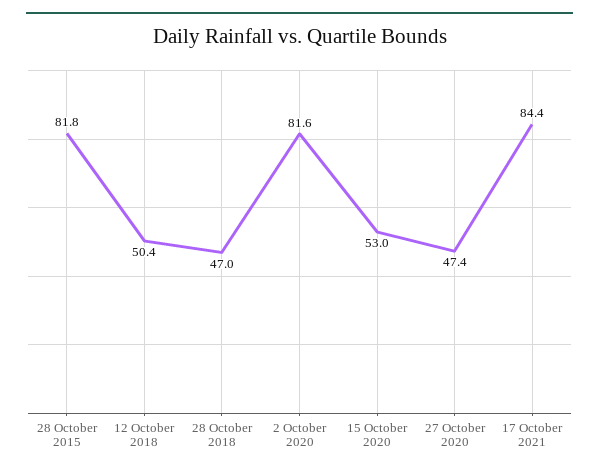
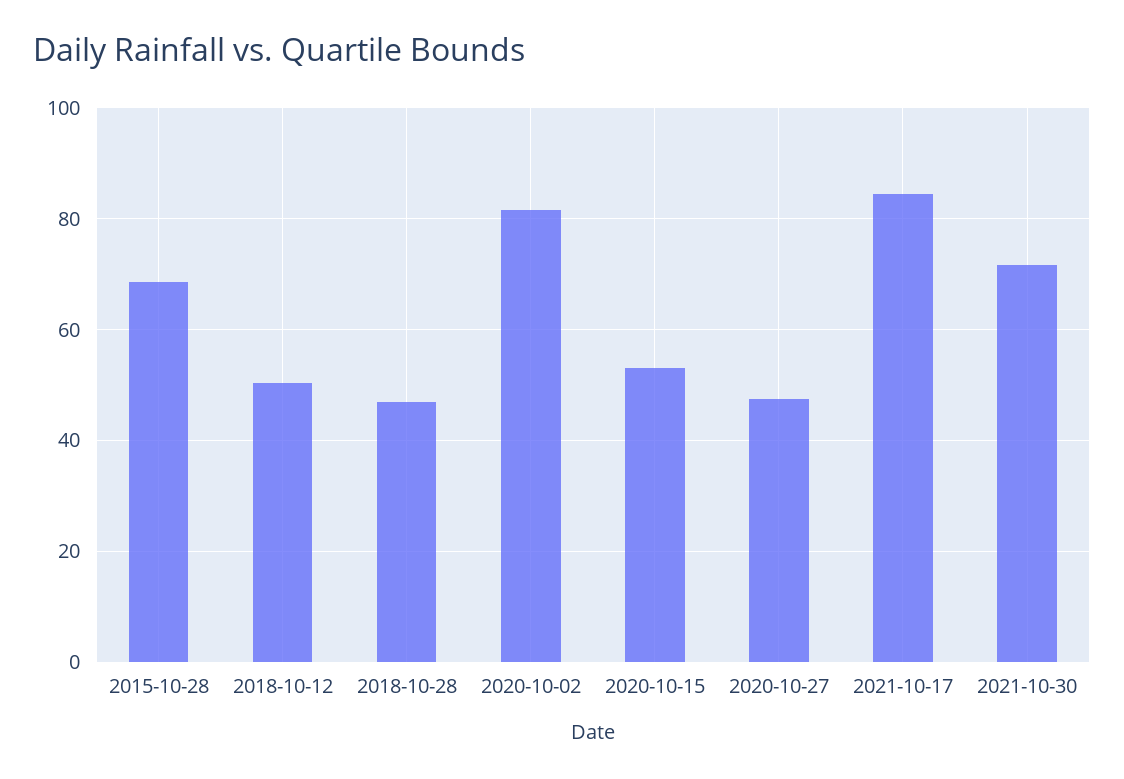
28 October 2015: 81.8 -> 68
2021-10-30: none -> 72

